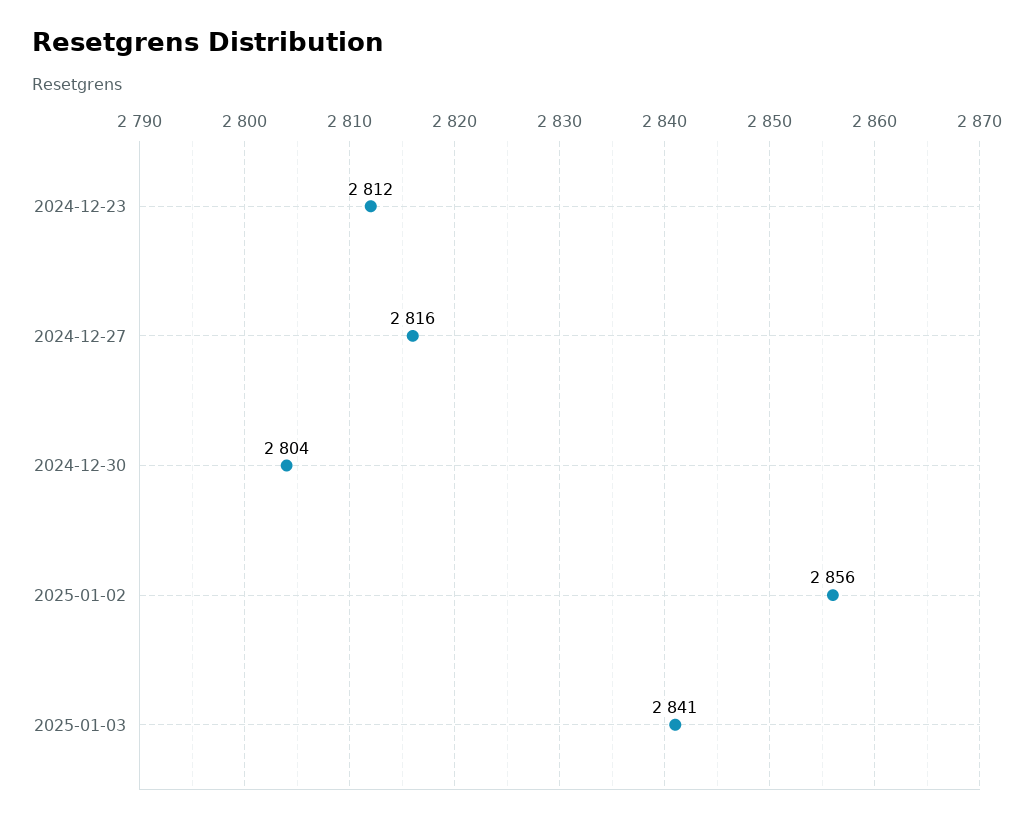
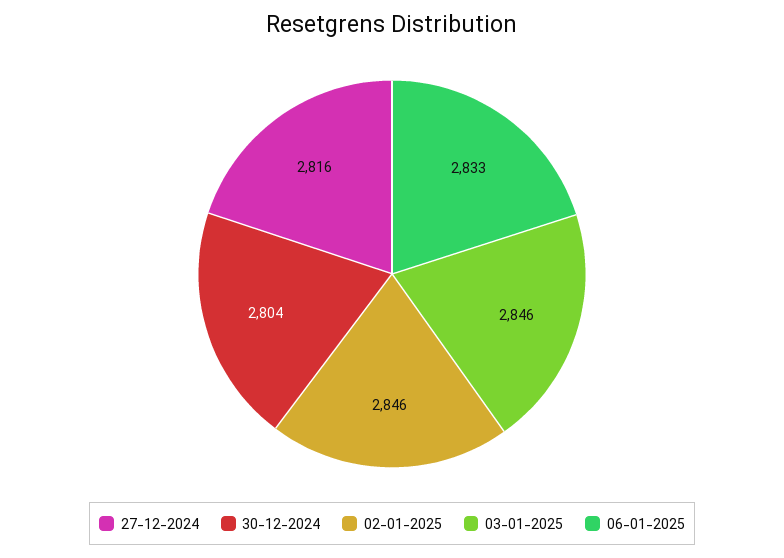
2024-12-23: 2812 -> none
2025-01-02: 2856 -> 2846
2025-01-03: 2841 -> 2846
06-01-2025: none -> 2833

